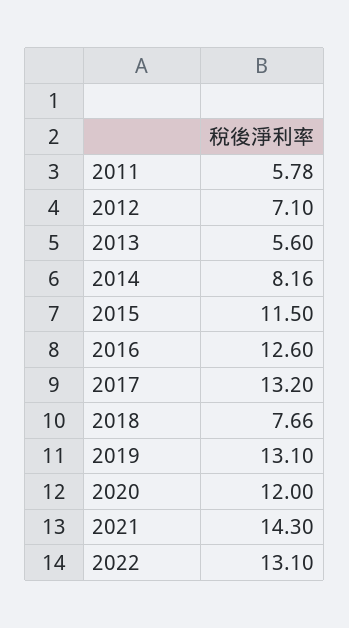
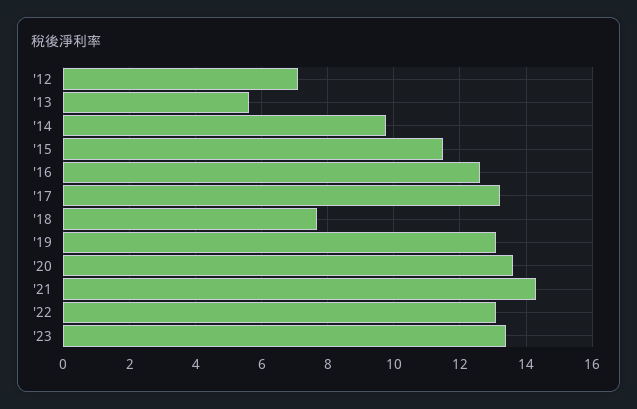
2011: 5.78 -> none
2014: 8.16 -> 9.8
2020: 12 -> 13.6
'23: none -> 13.4

